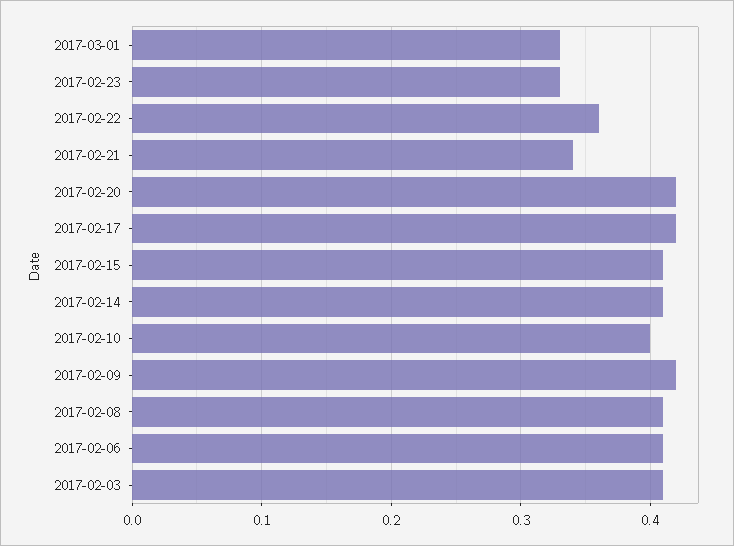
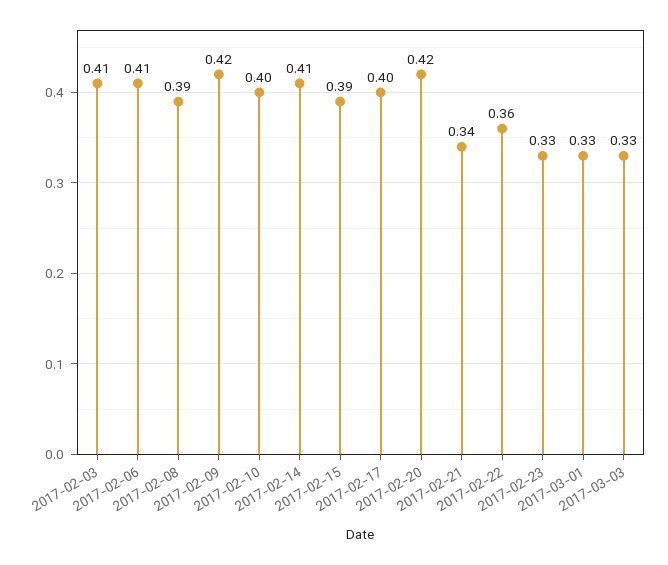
2017-02-17: 0.42 -> 0.4
2017-02-15: 0.41 -> 0.39
2017-02-08: 0.41 -> 0.39
2017-03-03: none -> 0.33

